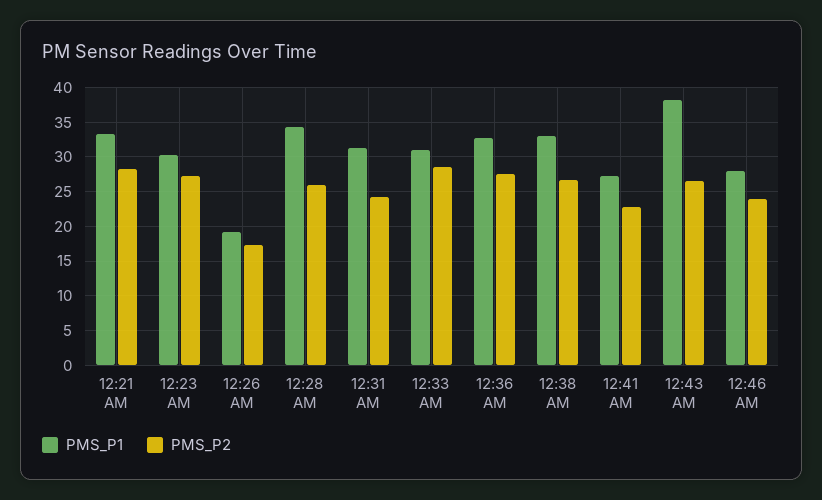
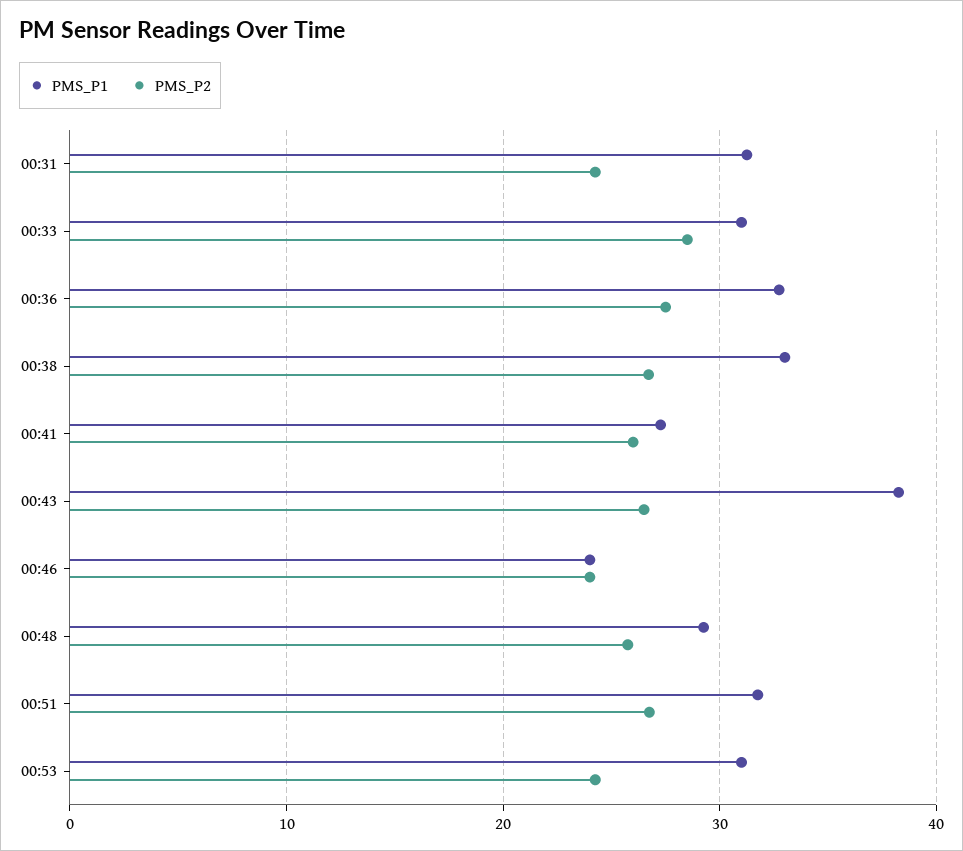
PMS_P1, 12:21 AM: 33 -> none
PMS_P2, 12:21 AM: 28 -> none
PMS_P1, 12:23 AM: 30 -> none
PMS_P2, 12:23 AM: 27 -> none
PMS_P1, 12:26 AM: 19 -> none
PMS_P2, 12:26 AM: 17 -> none
PMS_P1, 12:28 AM: 34 -> none
PMS_P2, 12:28 AM: 26 -> none
PMS_P2, 12:41 AM: 23 -> 26
PMS_P1, 12:46 AM: 28 -> 24
PMS_P1, 00:48: none -> 29
PMS_P2, 00:48: none -> 26
PMS_P1, 00:51: none -> 32
PMS_P2, 00:51: none -> 27
PMS_P1, 00:53: none -> 31
PMS_P2, 00:53: none -> 24

